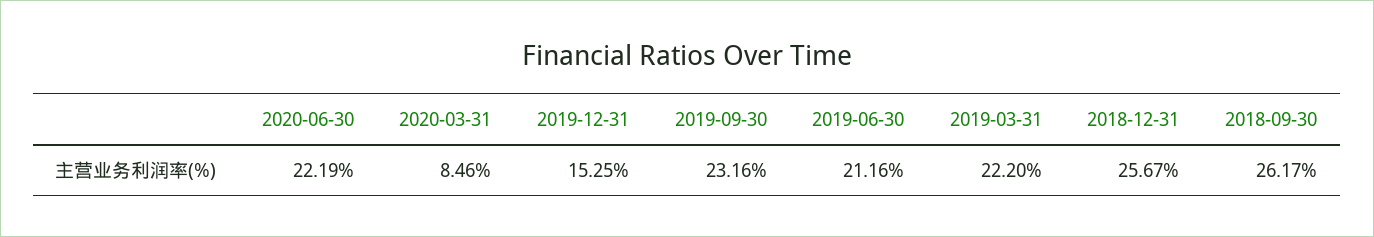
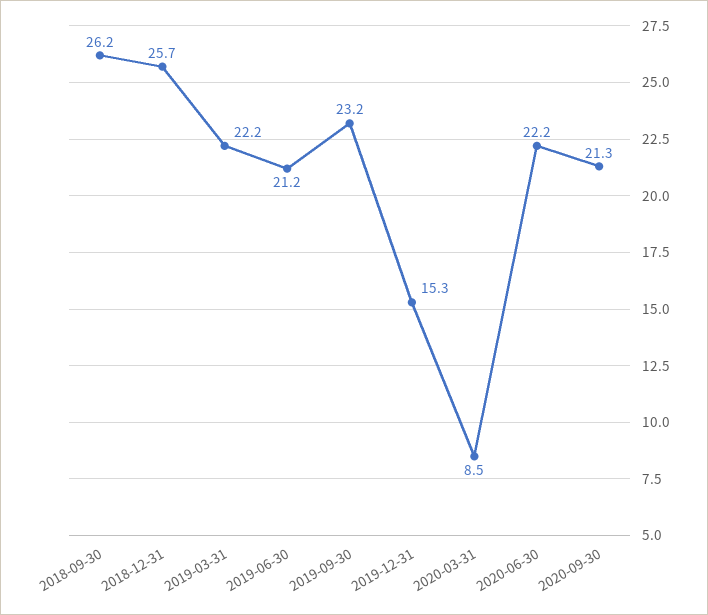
2020-09-30: none -> 21.3

